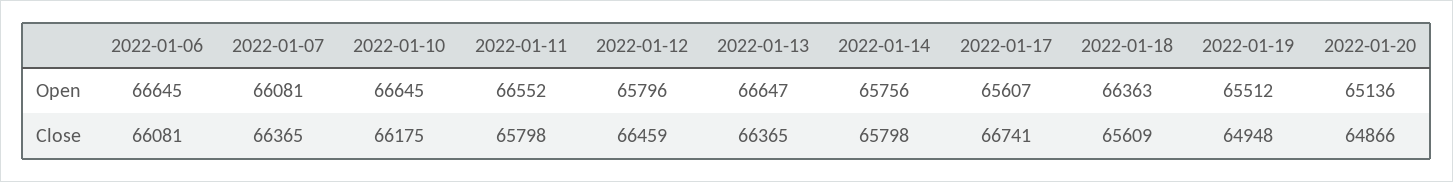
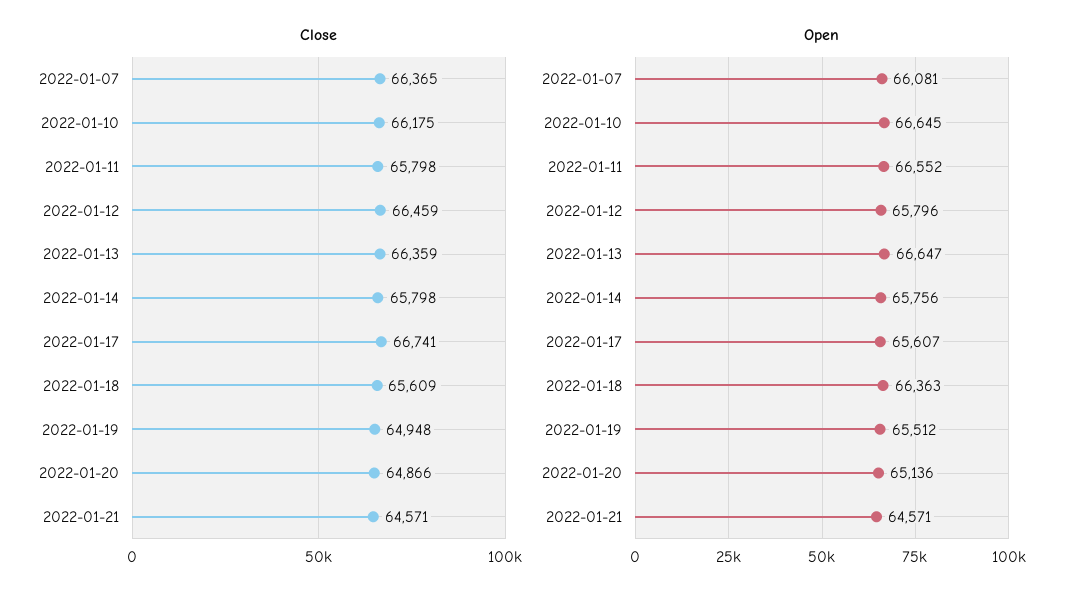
Open, 2022-01-06: 66645 -> none
Close, 2022-01-06: 66081 -> none
Close, 2022-01-13: 66365 -> 66359
Close, 2022-01-21: none -> 64571
Open, 2022-01-21: none -> 64571

